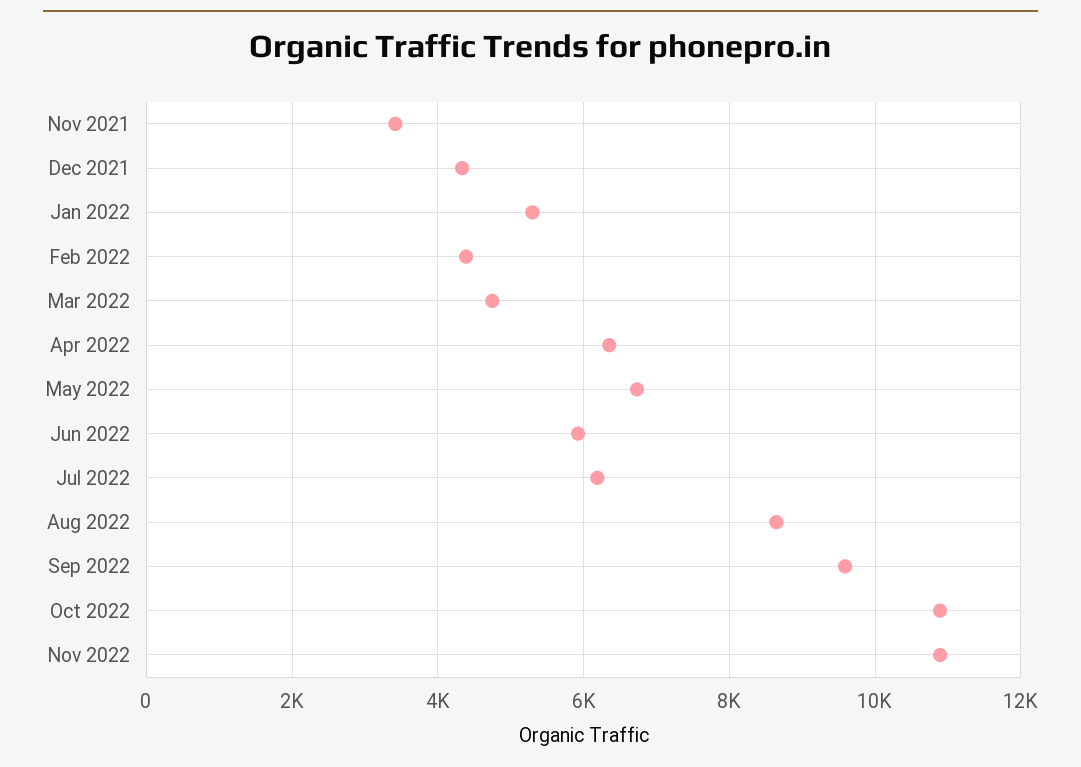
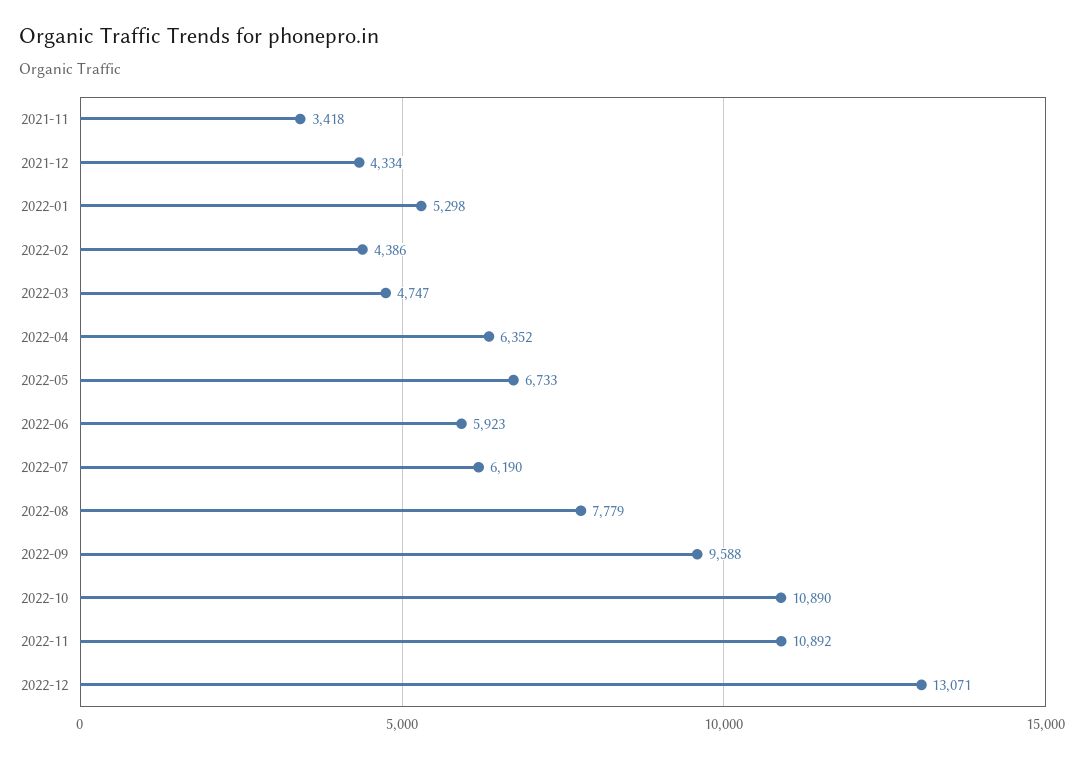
Aug 2022: 8600 -> 7779
2022-12: none -> 13071

